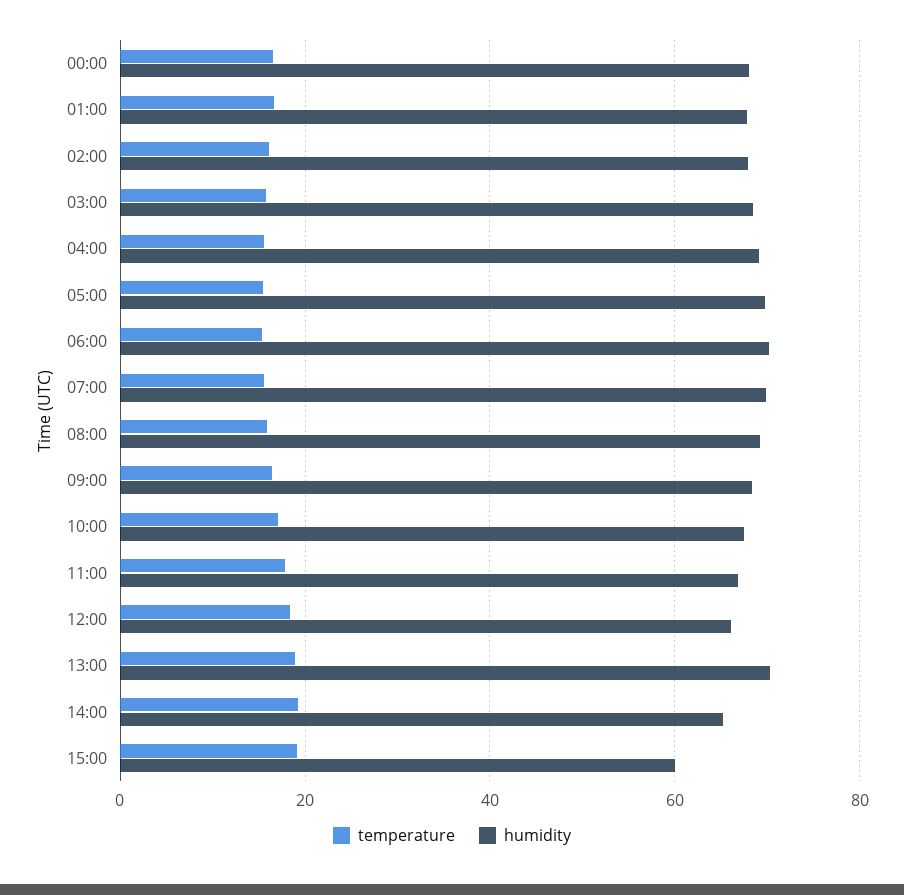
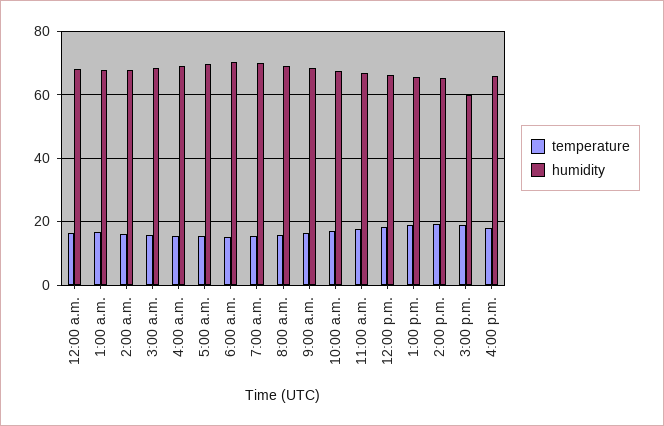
humidity, 13:00: 70 -> 66
temperature, 4:00 p.m.: none -> 18
humidity, 4:00 p.m.: none -> 66

